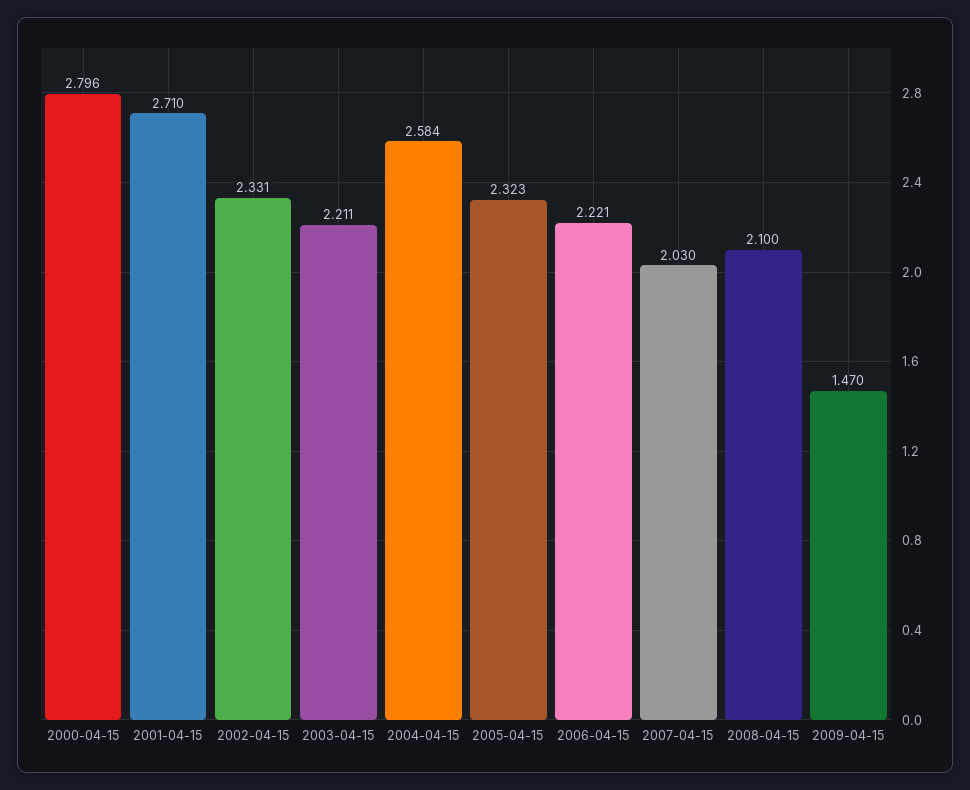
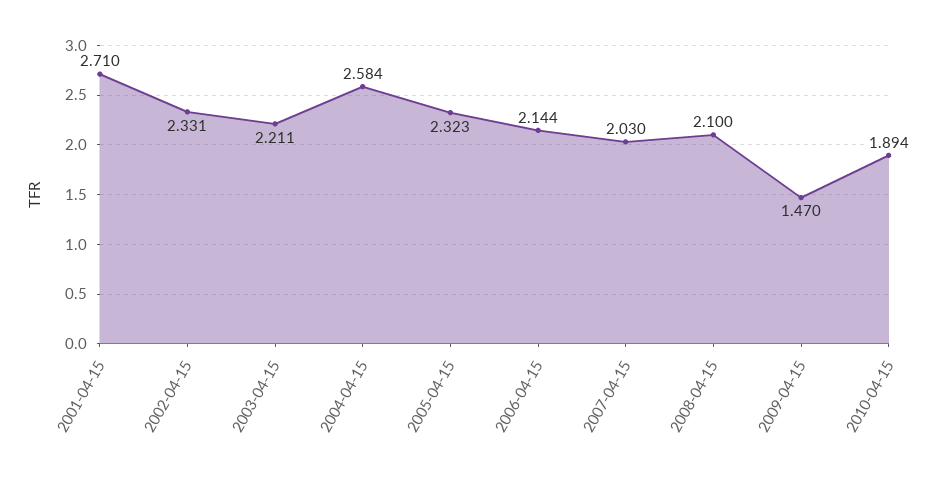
2000-04-15: 2.796 -> none
2006-04-15: 2.221 -> 2.144
2010-04-15: none -> 1.894

